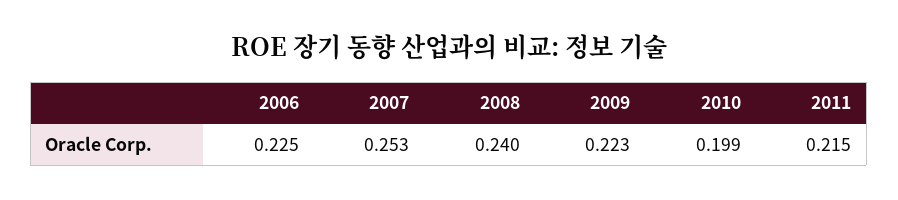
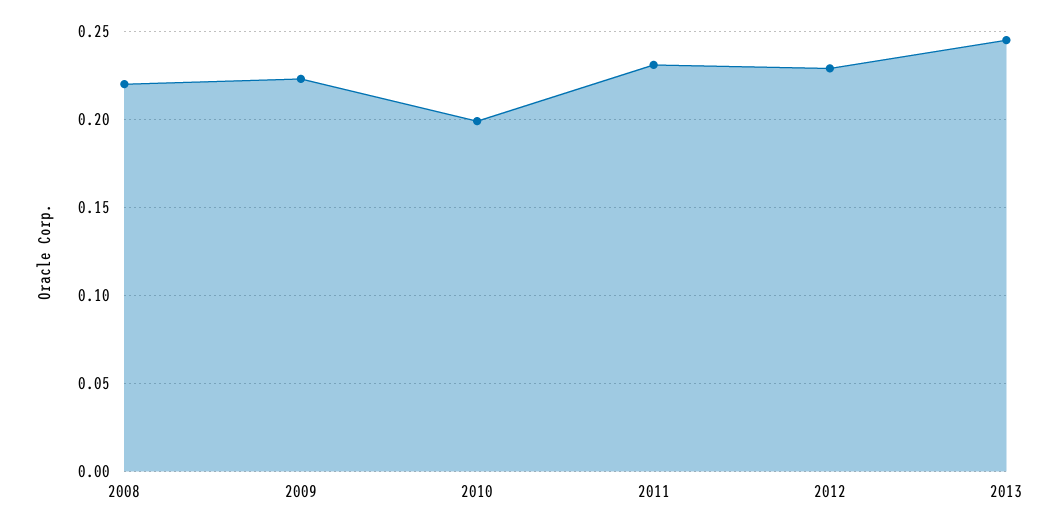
2006: 0.225 -> none
2007: 0.253 -> none
2008: 0.24 -> 0.22
2011: 0.215 -> 0.23
2012: none -> 0.23
2013: none -> 0.245

